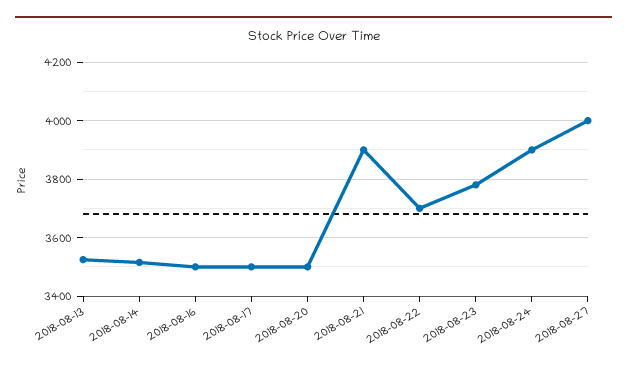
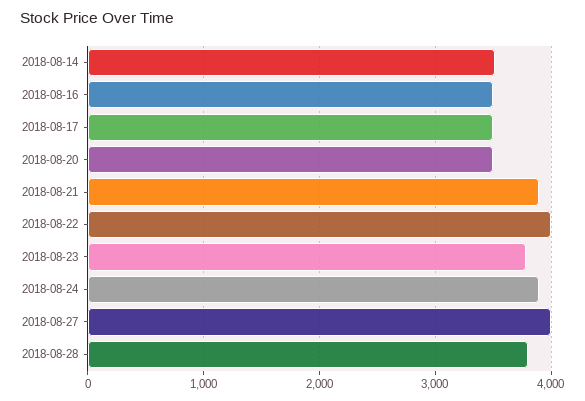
2018-08-13: 3525 -> none
2018-08-22: 3700 -> 4000
2018-08-28: none -> 3800

